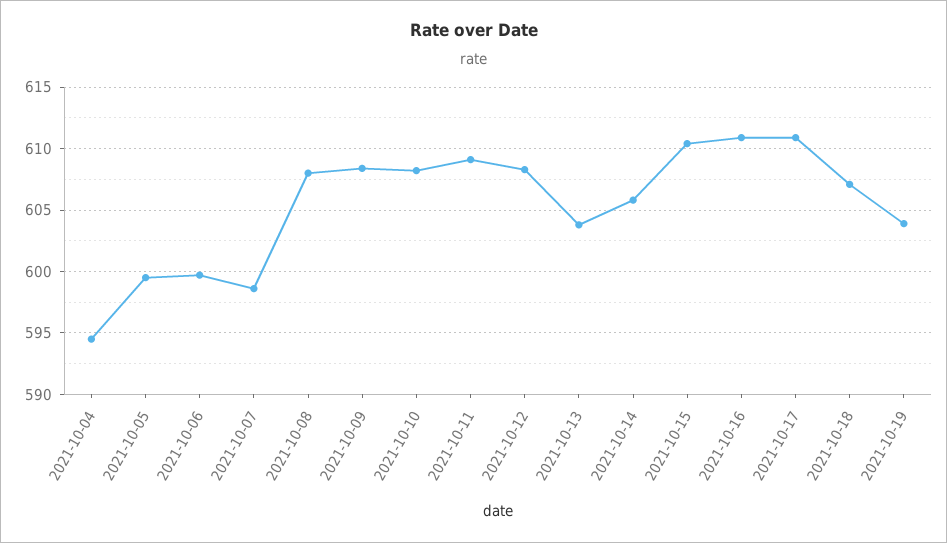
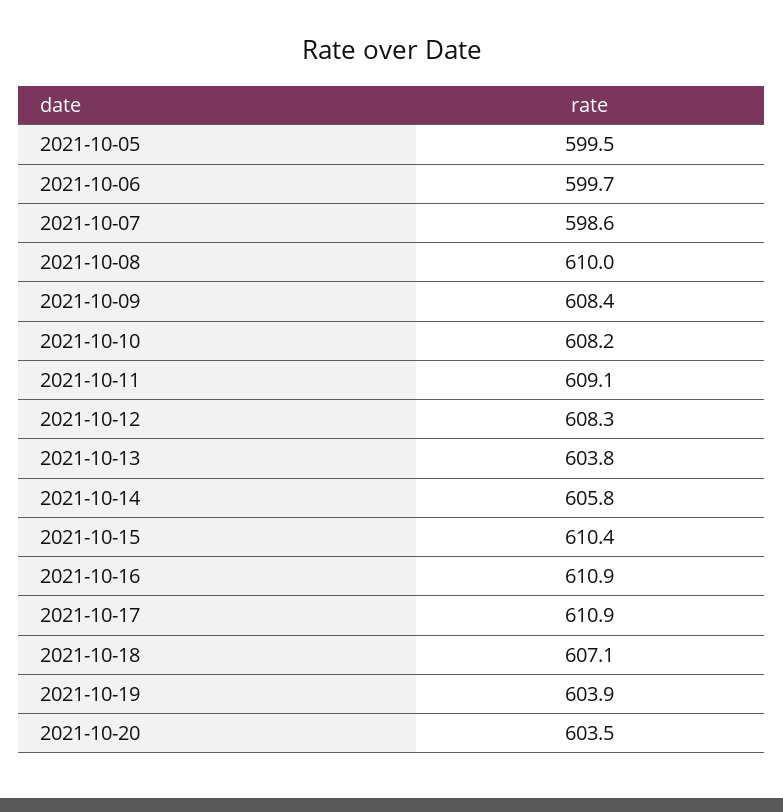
2021-10-04: 594.5 -> none
2021-10-08: 608 -> 610
2021-10-20: none -> 603.5

